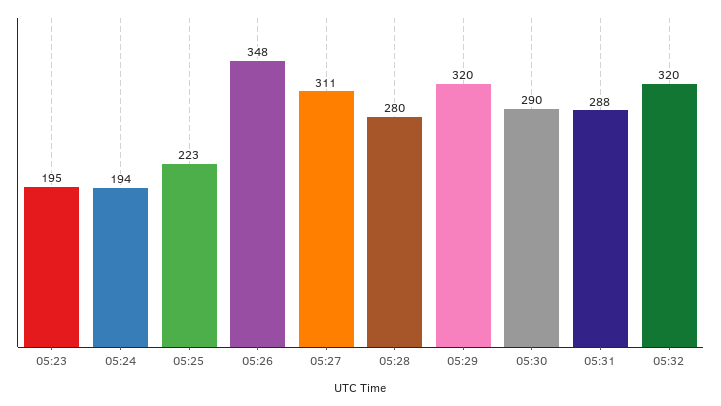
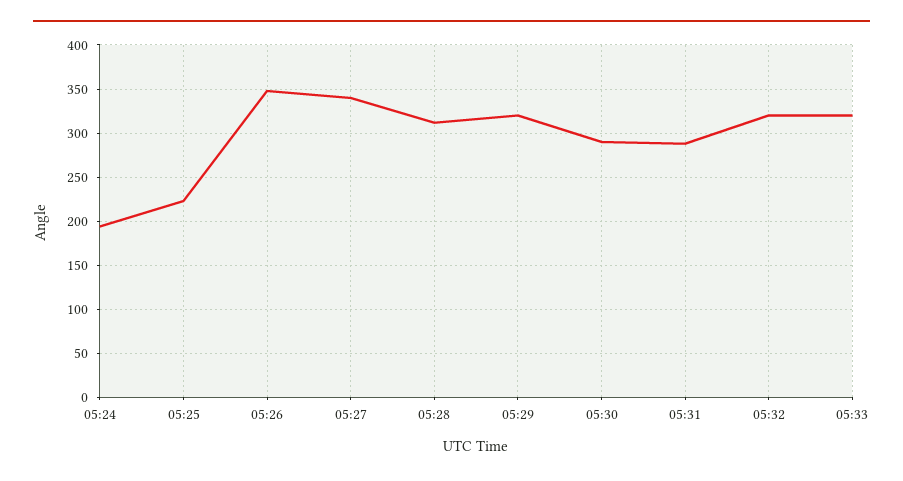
05:23: 195 -> none
05:27: 311 -> 340
05:28: 280 -> 310
05:33: none -> 320

